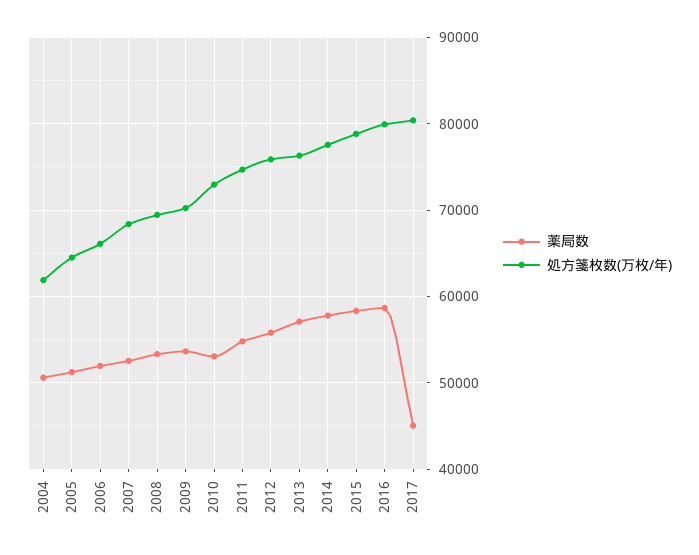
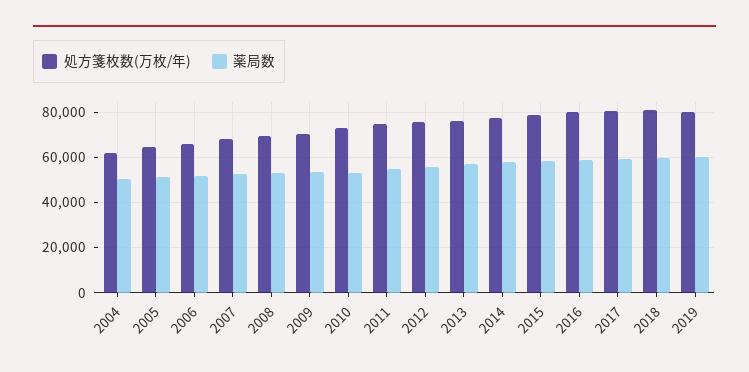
薬局数, 2017: 45000 -> 60000
処方箋枚数(万枚/年), 2018: none -> 80000
薬局数, 2018: none -> 60000
処方箋枚数(万枚/年), 2019: none -> 80000
薬局数, 2019: none -> 60000

